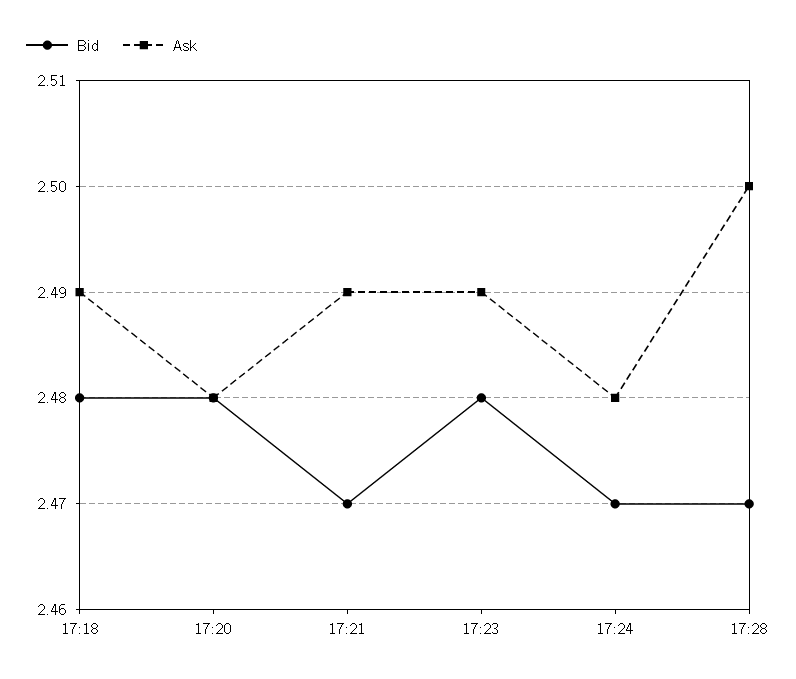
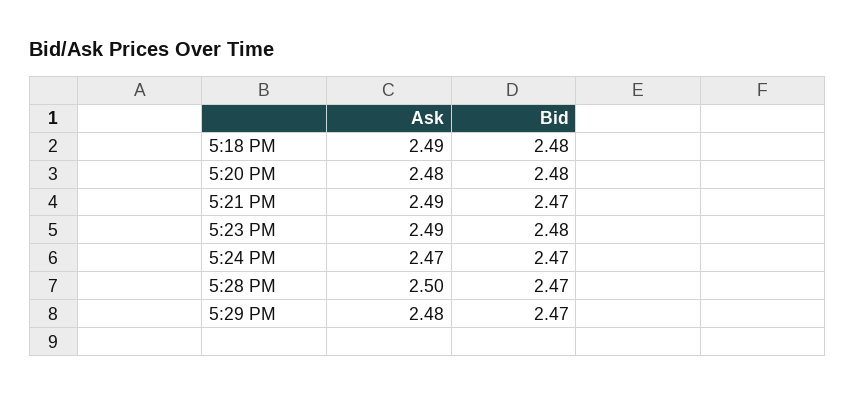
Ask, 17:24: 2.48 -> 2.47
Ask, 5:29 PM: none -> 2.48
Bid, 5:29 PM: none -> 2.47

